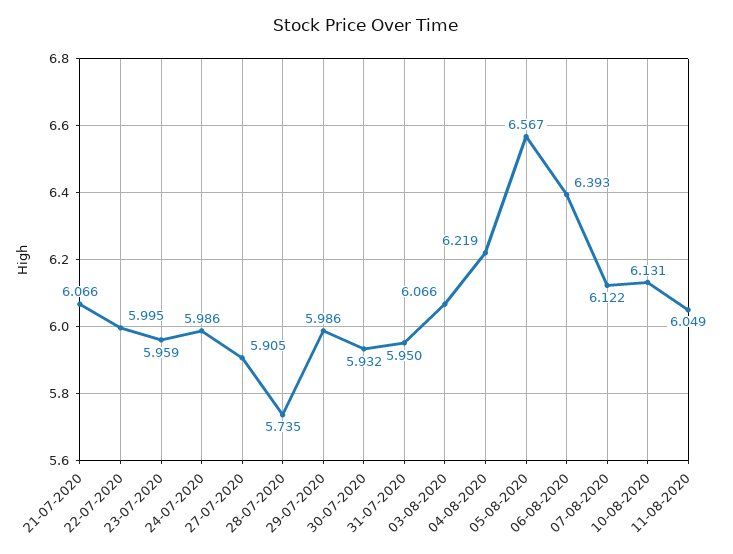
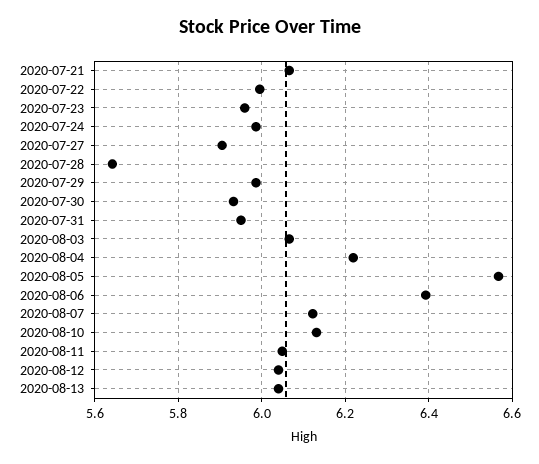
28-07-2020: 5.735 -> 5.64
2020-08-12: none -> 6.04
2020-08-13: none -> 6.04

